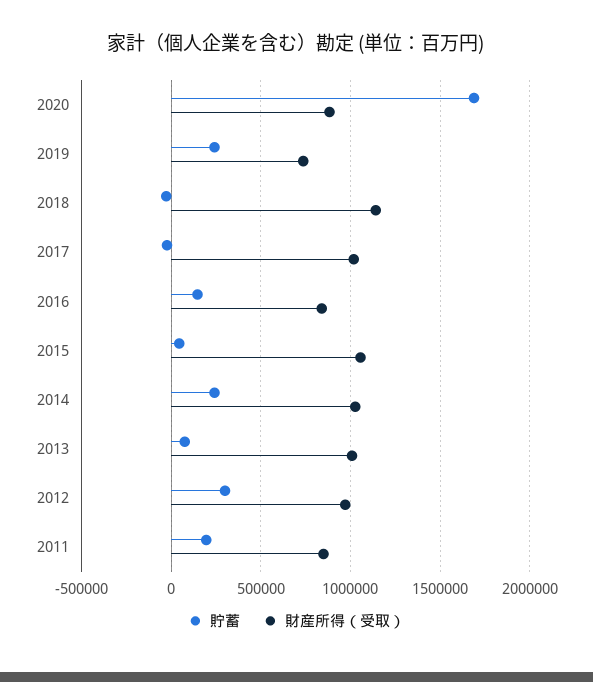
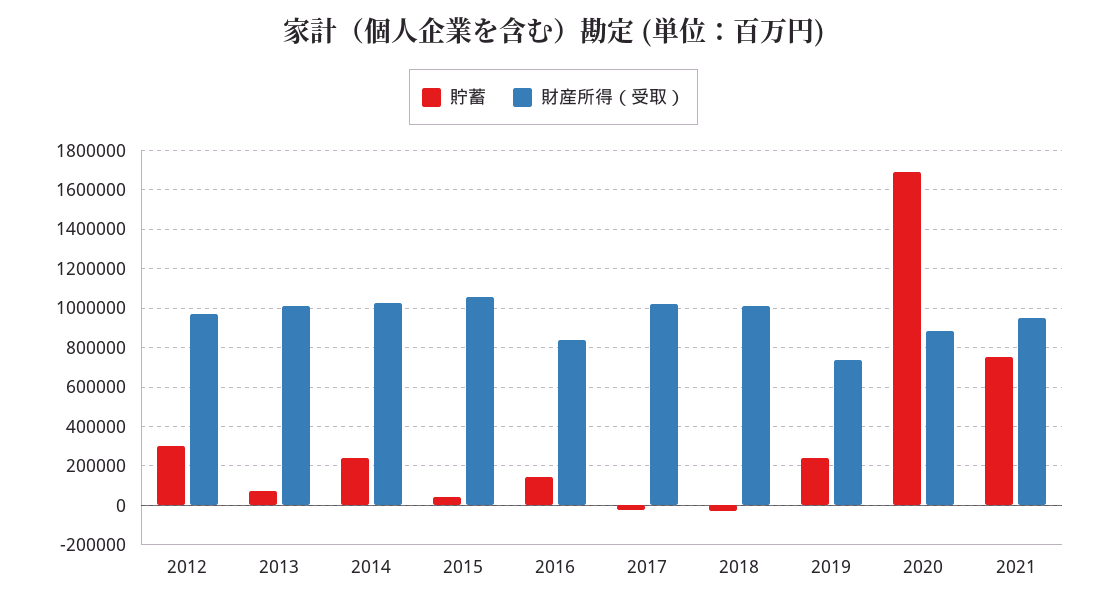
財産所得（受取）, 2018: 1150000 -> 1000000
貯蓄, 2011: 200000 -> none
財産所得（受取）, 2011: 850000 -> none
貯蓄, 2021: none -> 750000
財産所得（受取）, 2021: none -> 950000

